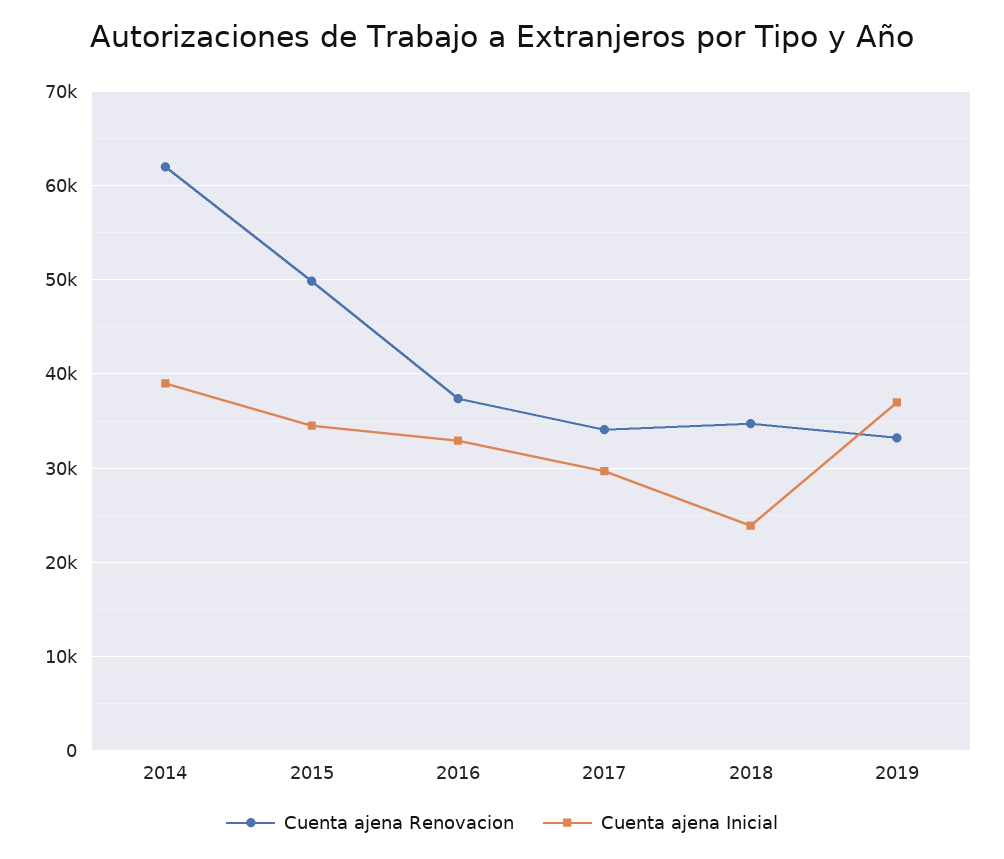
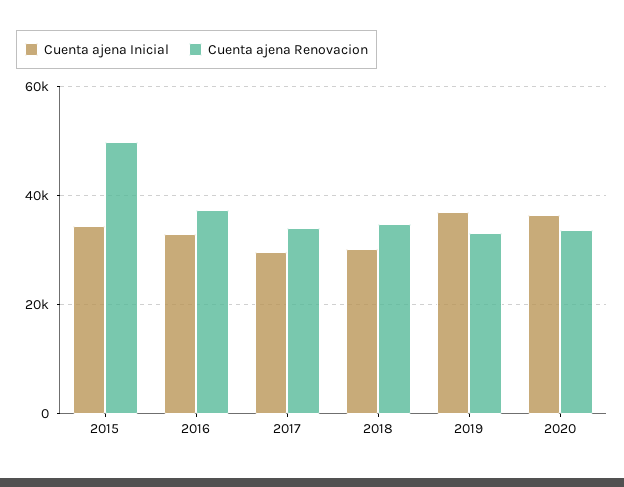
Cuenta ajena Renovacion, 2014: 62000 -> none
Cuenta ajena Inicial, 2014: 39000 -> none
Cuenta ajena Inicial, 2018: 24000 -> 30000
Cuenta ajena Inicial, 2020: none -> 36000
Cuenta ajena Renovacion, 2020: none -> 34000

